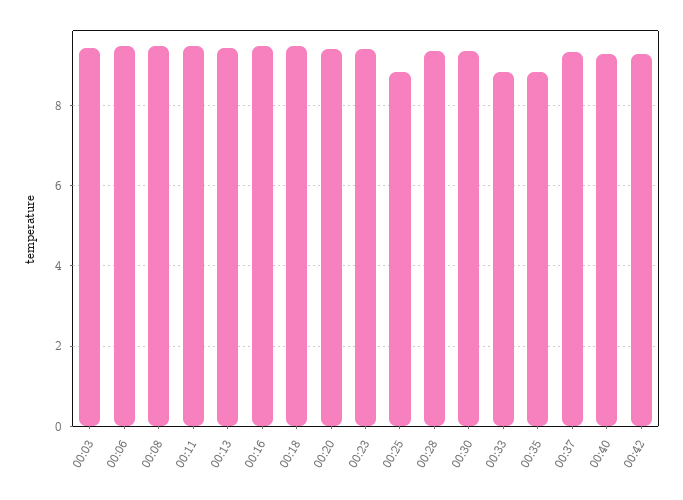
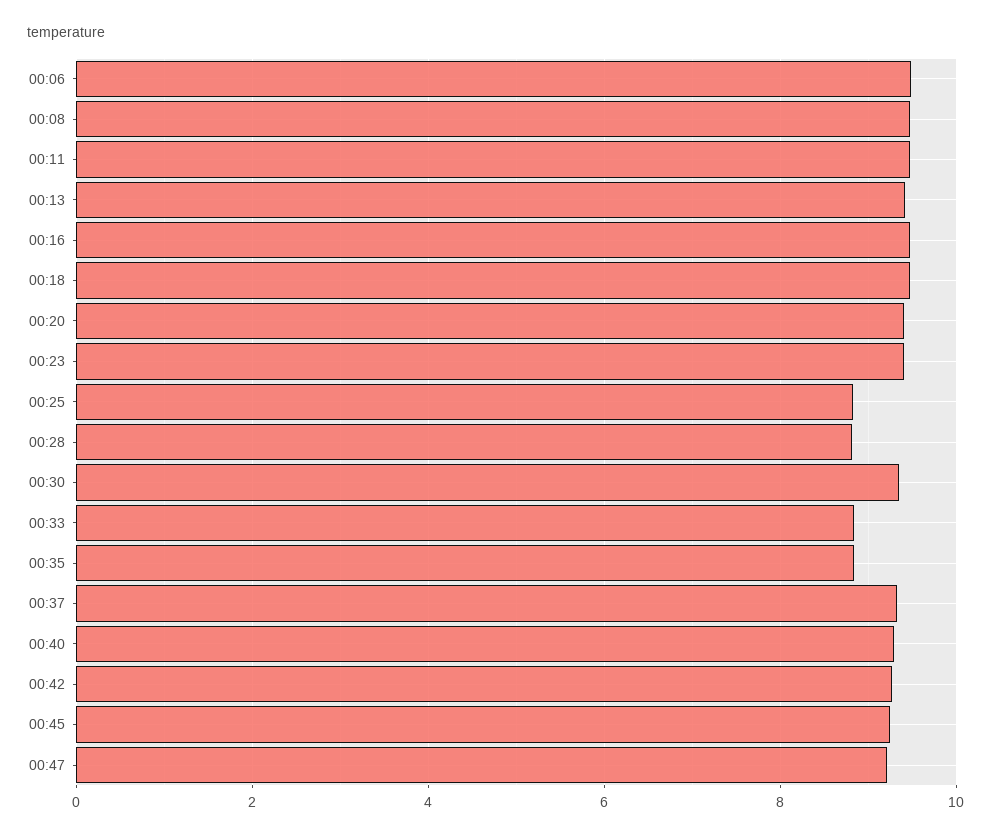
00:03: 9.4 -> none
00:28: 9.4 -> 8.8
00:45: none -> 9.2
00:47: none -> 9.2

